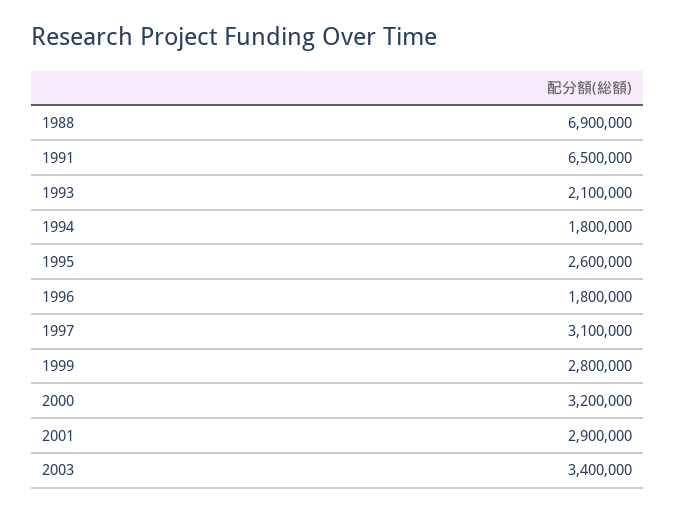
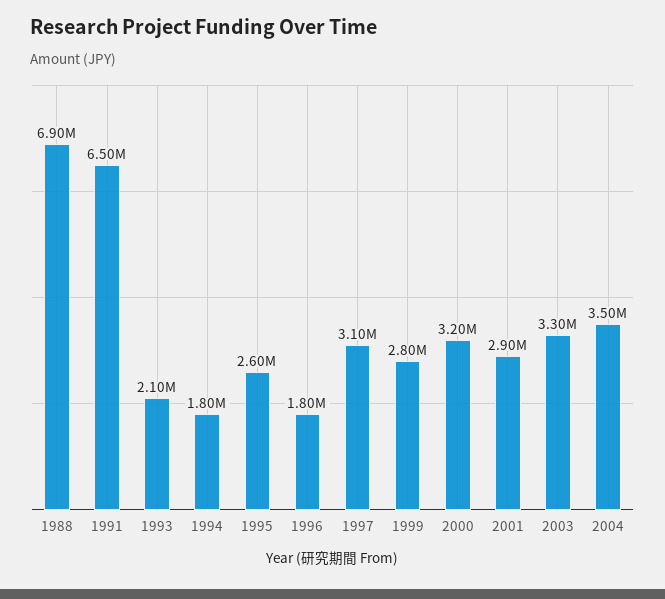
2003: 3400000 -> 3300000
2004: none -> 3500000

